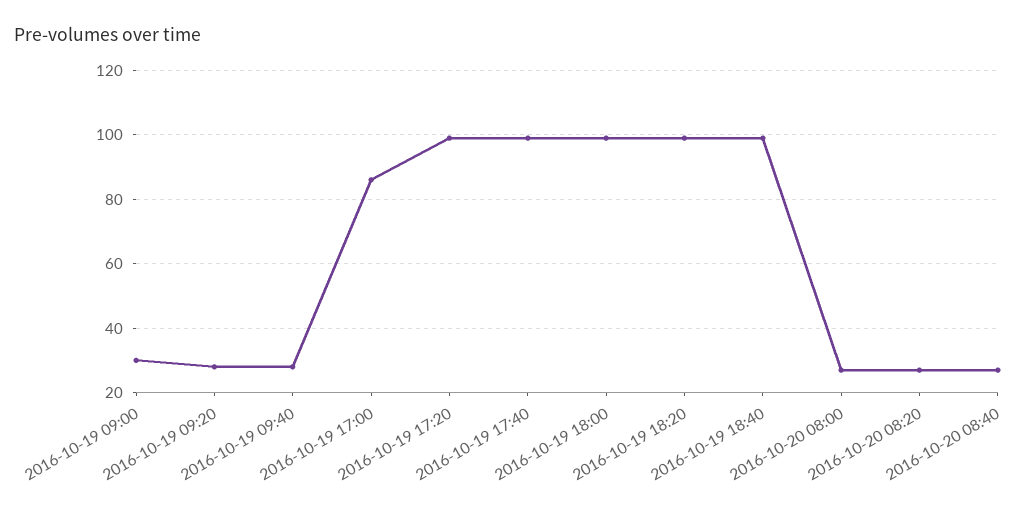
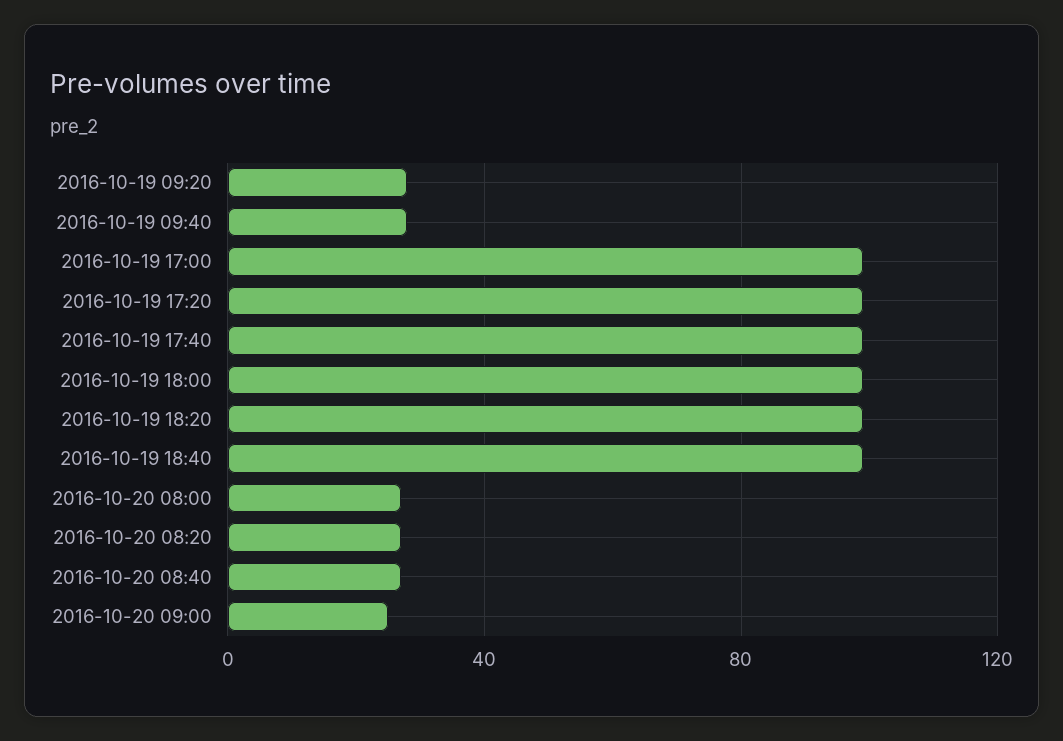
2016-10-19 09:00: 30 -> none
2016-10-19 17:00: 85 -> 100
2016-10-20 09:00: none -> 25

